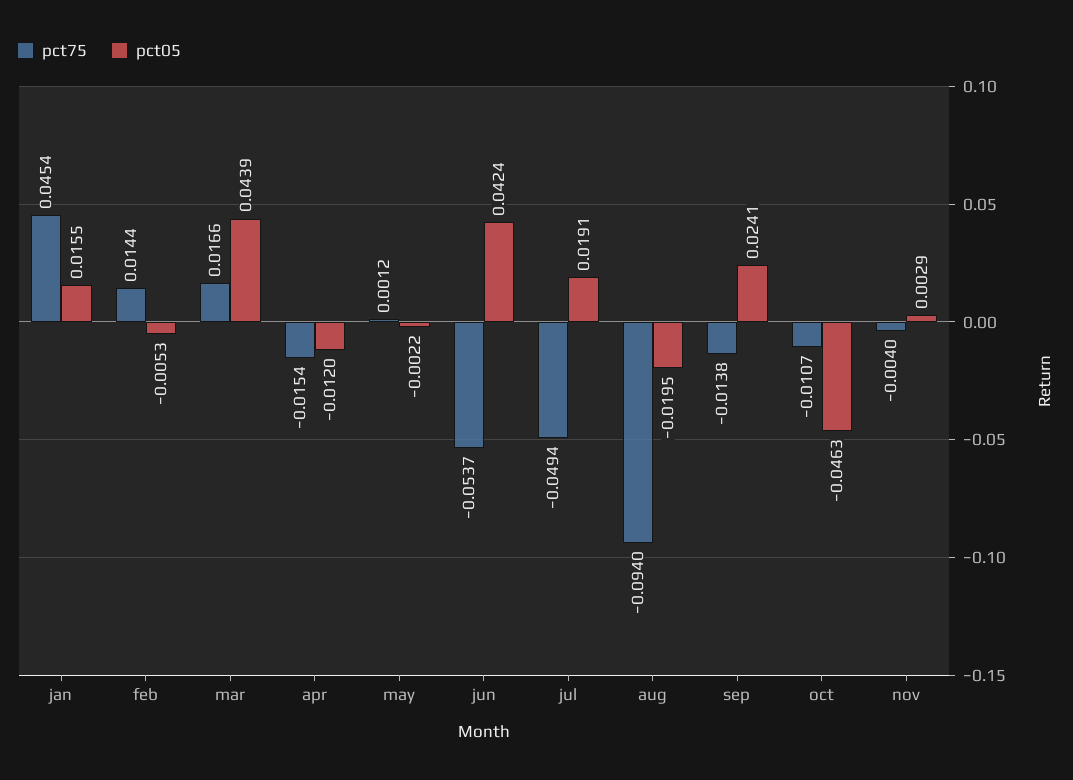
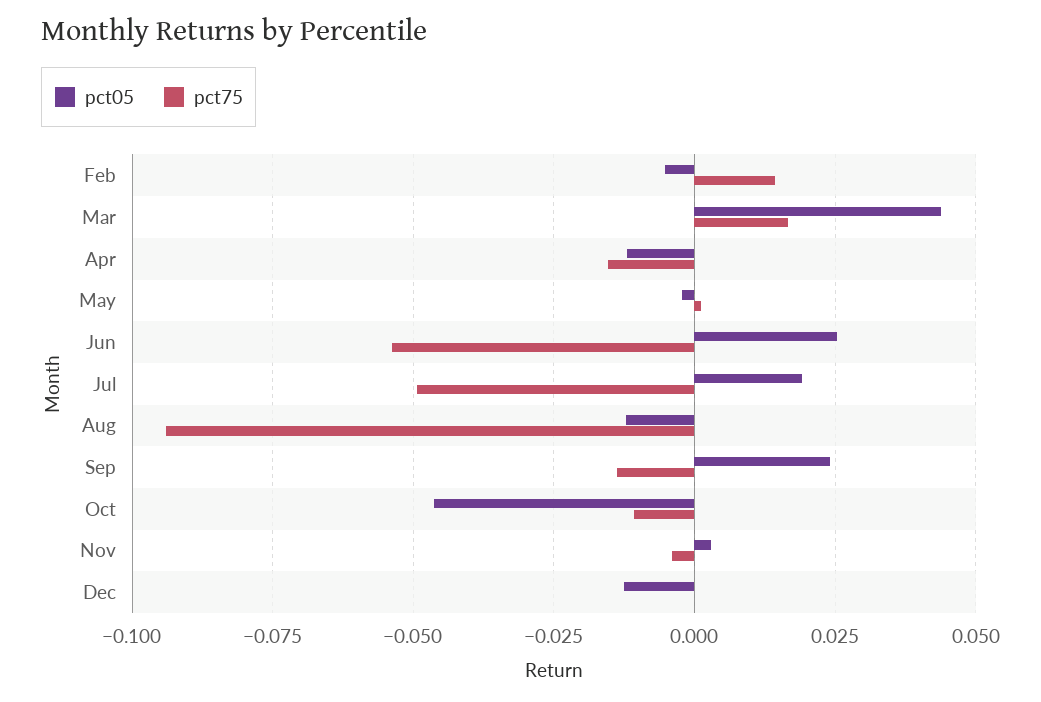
pct75, jan: 0.0454 -> none
pct05, jan: 0.0155 -> none
pct05, jun: 0.0424 -> 0.025
pct05, aug: -0.0195 -> -0.0125
pct05, Dec: none -> -0.0125
pct75, Dec: none -> 0

